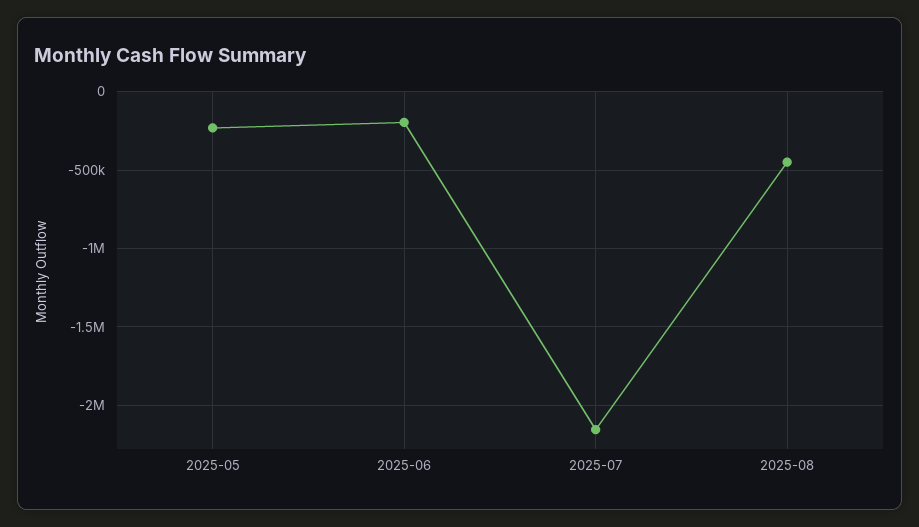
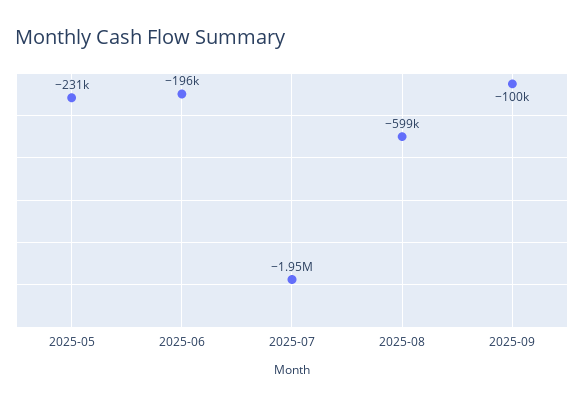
2025-07: -2150000 -> -1950000
2025-08: -450000 -> -599000
2025-09: none -> -100000

